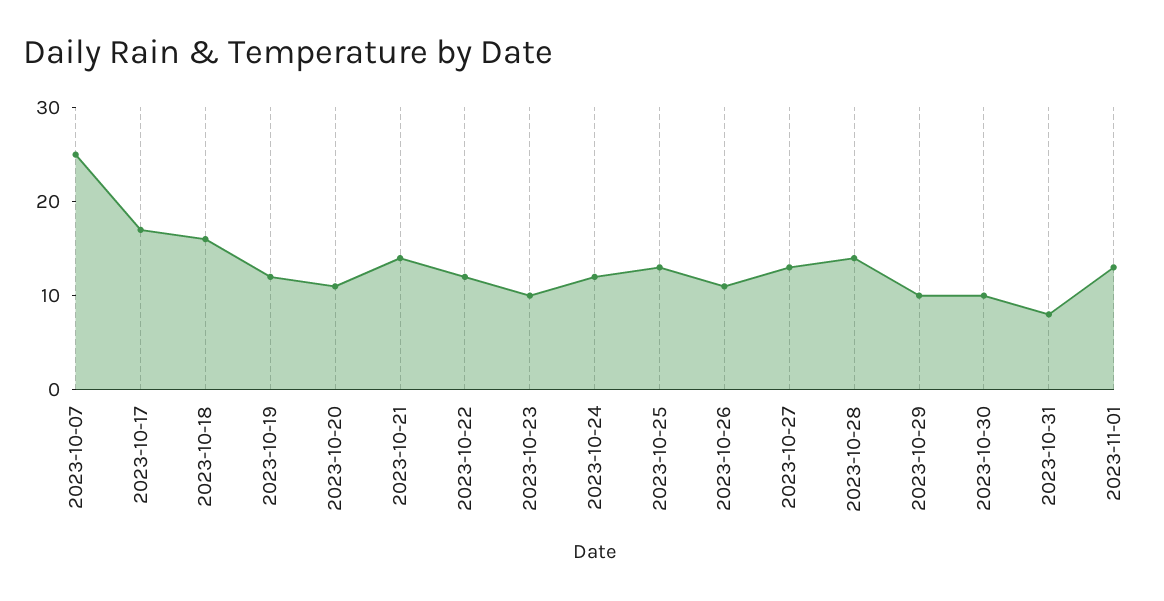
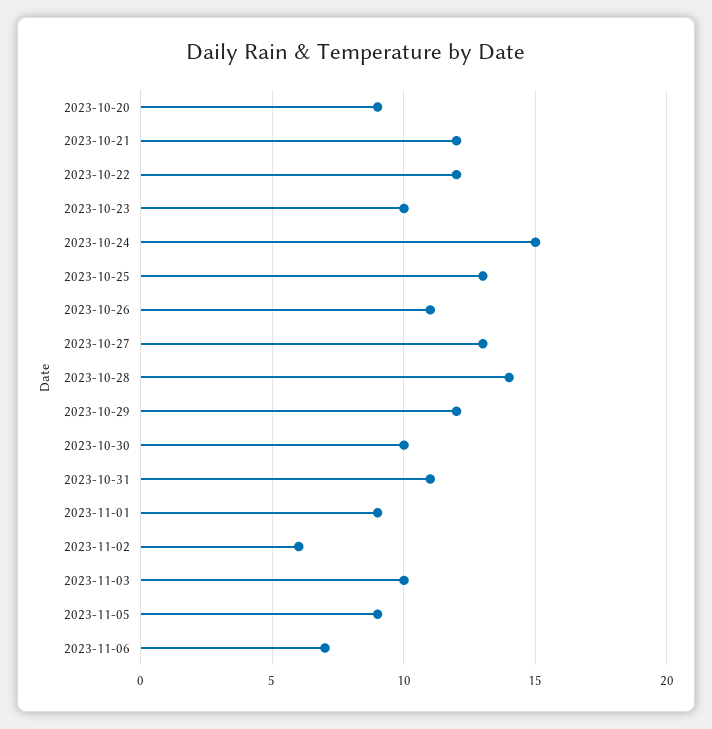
2023-10-07: 25 -> none
2023-10-17: 17 -> none
2023-10-18: 16 -> none
2023-10-19: 12 -> none
2023-10-20: 11 -> 9
2023-10-21: 14 -> 12
2023-10-24: 12 -> 15
2023-10-29: 10 -> 12
2023-10-31: 8 -> 11
2023-11-01: 13 -> 9
2023-11-02: none -> 6
2023-11-03: none -> 10
2023-11-05: none -> 9
2023-11-06: none -> 7

